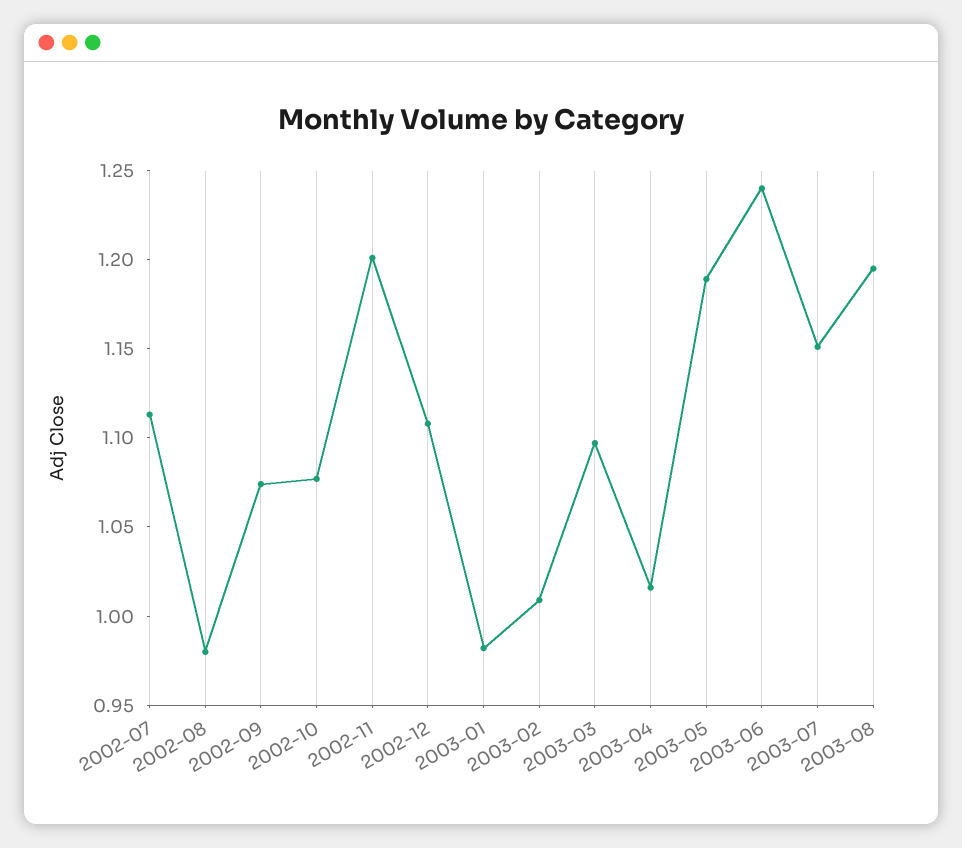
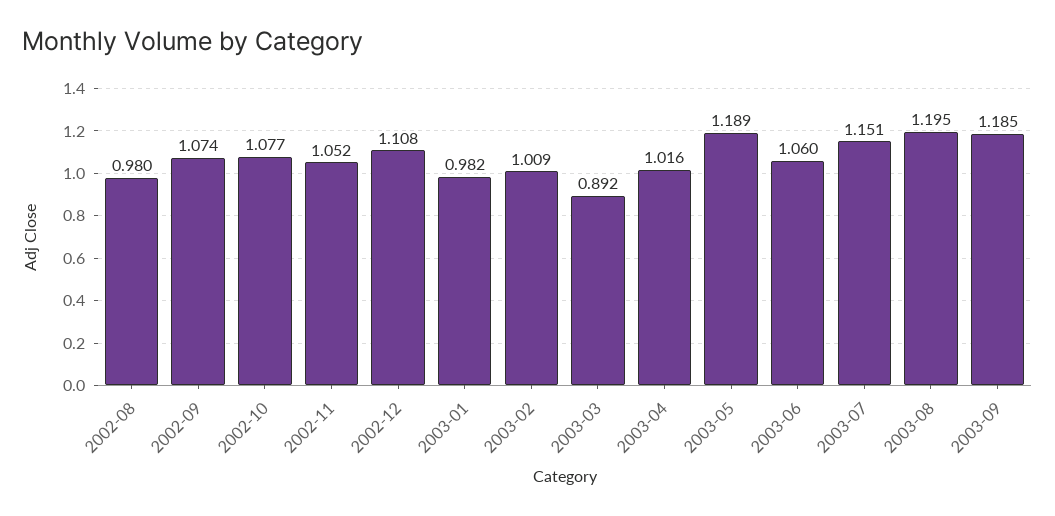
2002-07: 1.11 -> none
2002-11: 1.2 -> 1.052
2003-03: 1.1 -> 0.892
2003-06: 1.24 -> 1.06
2003-09: none -> 1.185

